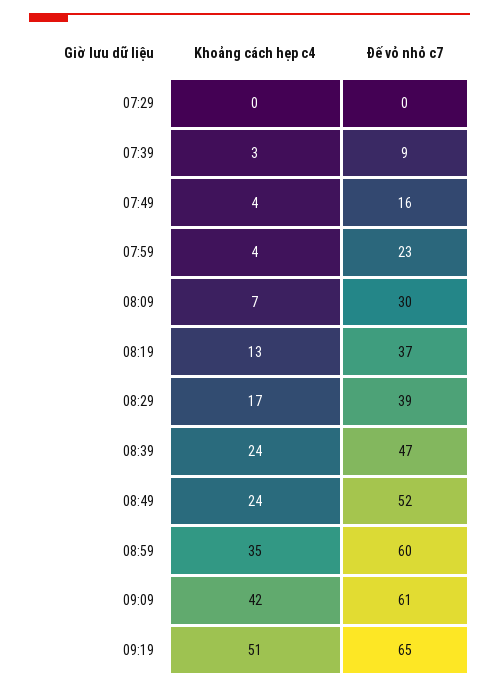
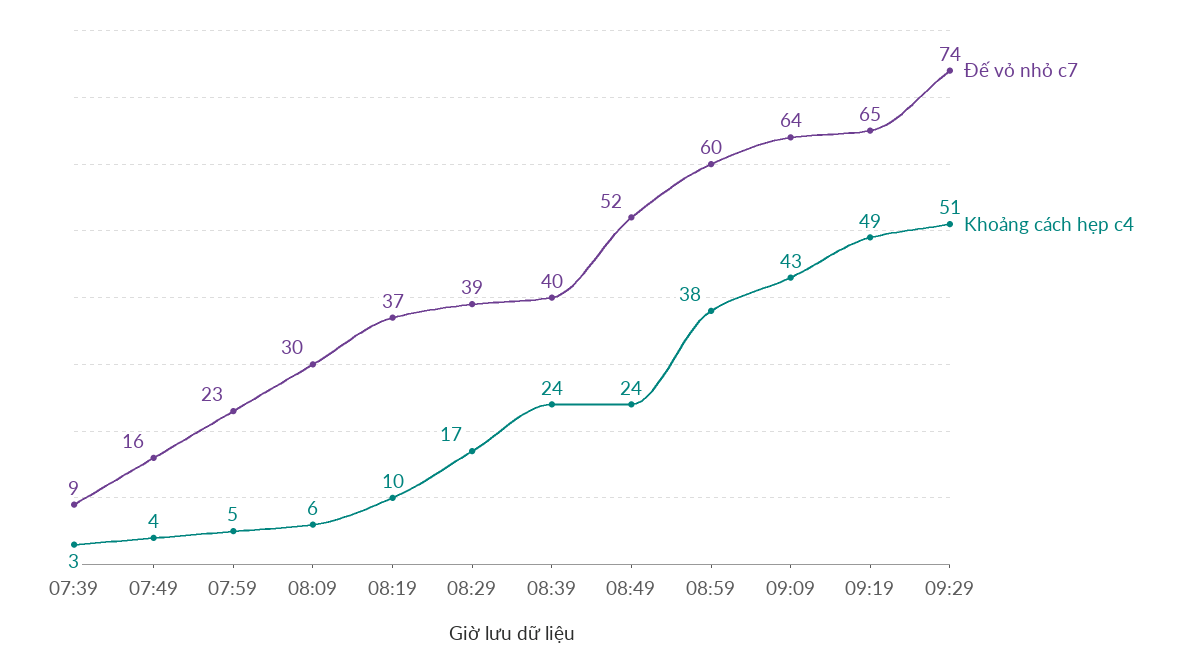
Khoảng cách hẹp c4, 07:29: 0 -> none
Đế vỏ nhỏ c7, 07:29: 0 -> none
Khoảng cách hẹp c4, 07:59: 4 -> 5
Khoảng cách hẹp c4, 08:09: 7 -> 6
Khoảng cách hẹp c4, 08:19: 13 -> 10
Đế vỏ nhỏ c7, 08:39: 47 -> 40
Khoảng cách hẹp c4, 08:59: 35 -> 38
Khoảng cách hẹp c4, 09:09: 42 -> 43
Đế vỏ nhỏ c7, 09:09: 61 -> 64
Khoảng cách hẹp c4, 09:19: 51 -> 49
Đế vỏ nhỏ c7, 09:29: none -> 74
Khoảng cách hẹp c4, 09:29: none -> 51

